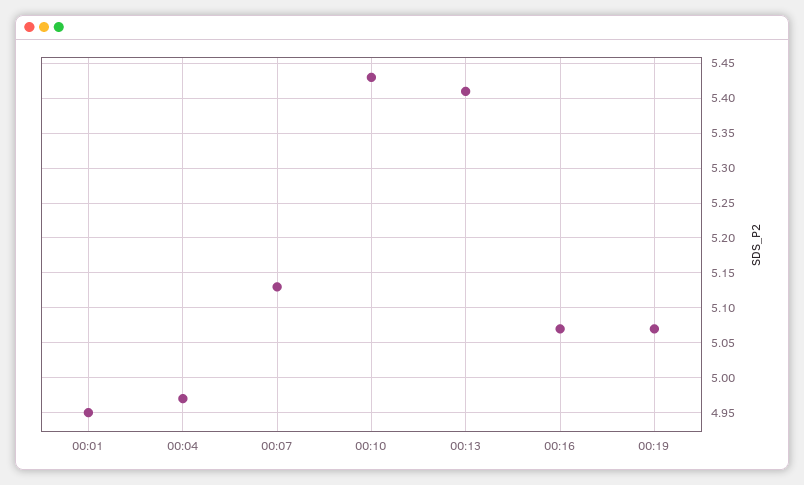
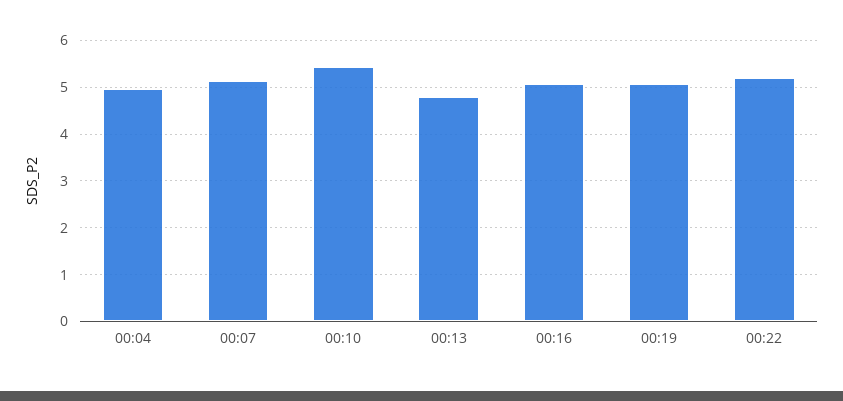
00:01: 4.95 -> none
00:13: 5.41 -> 4.8
00:22: none -> 5.2

